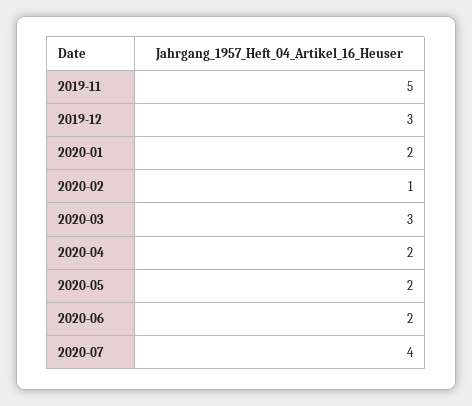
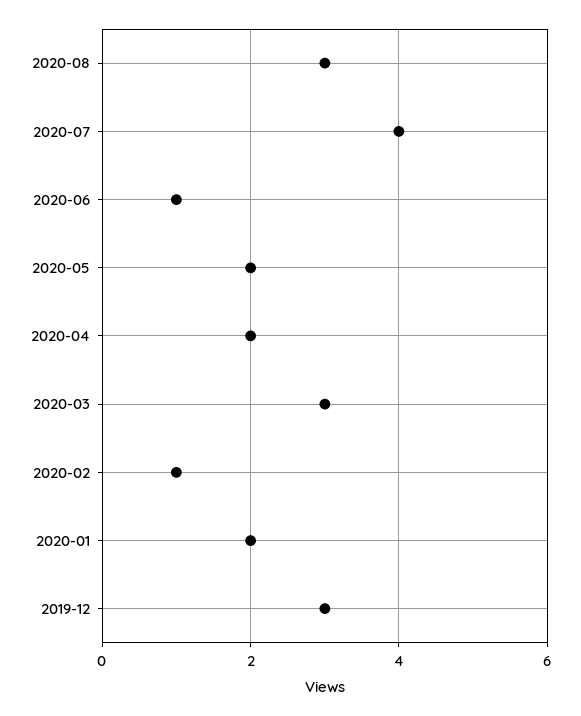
2019-11: 5 -> none
2020-06: 2 -> 1
2020-08: none -> 3

